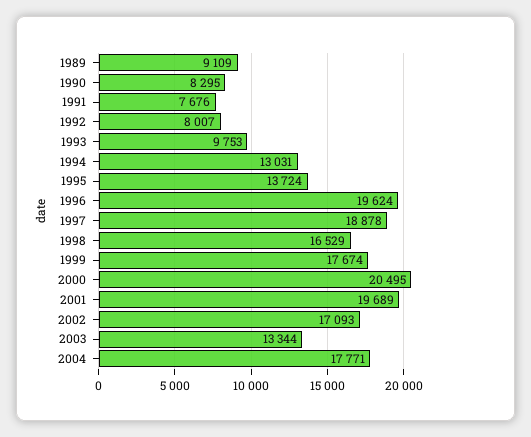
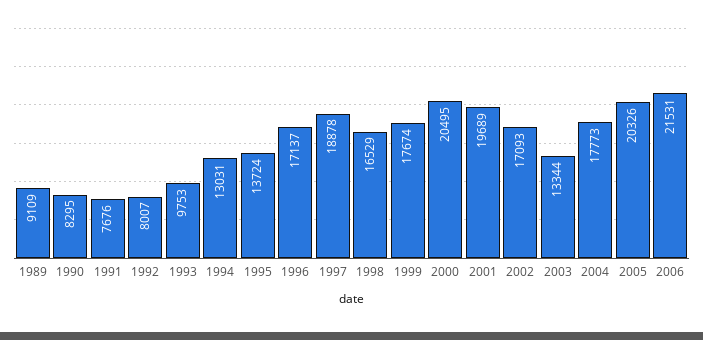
1996: 19624 -> 17137
2004: 17771 -> 17773
2005: none -> 20326
2006: none -> 21531

